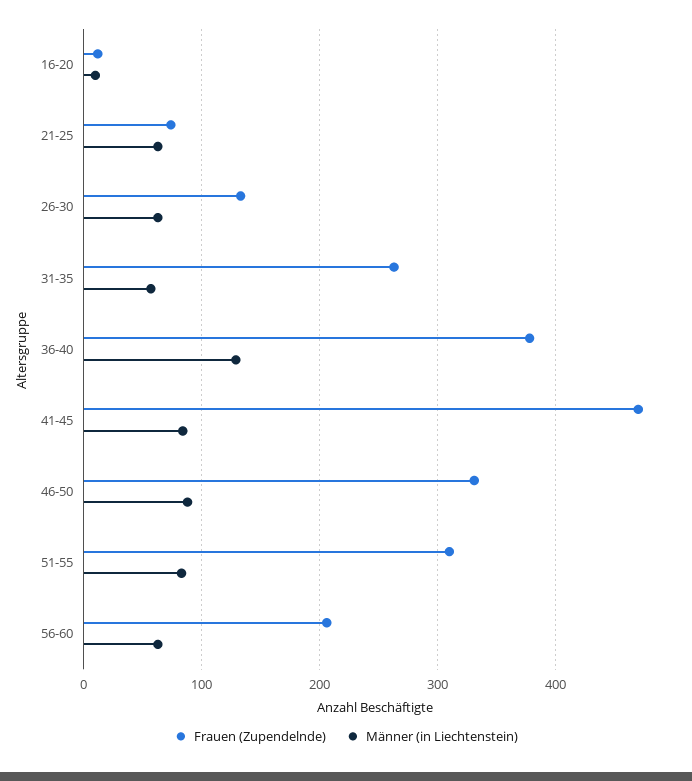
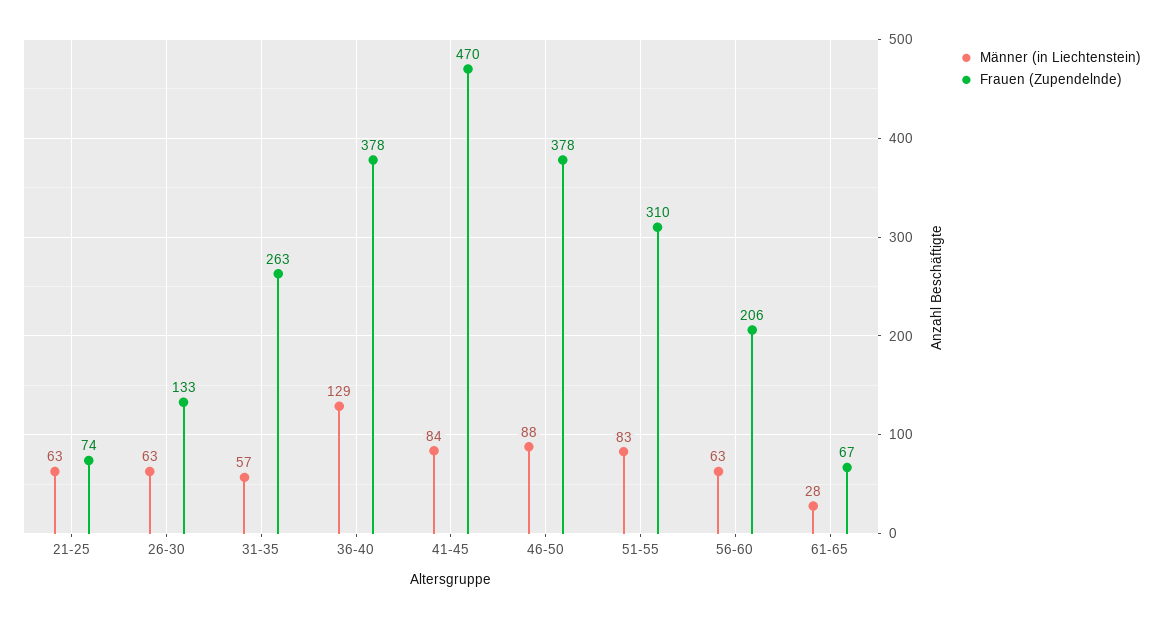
Frauen (Zupendelnde), 16-20: 10 -> none
Männer (in Liechtenstein), 16-20: 10 -> none
Frauen (Zupendelnde), 46-50: 330 -> 378
Männer (in Liechtenstein), 61-65: none -> 28
Frauen (Zupendelnde), 61-65: none -> 67

